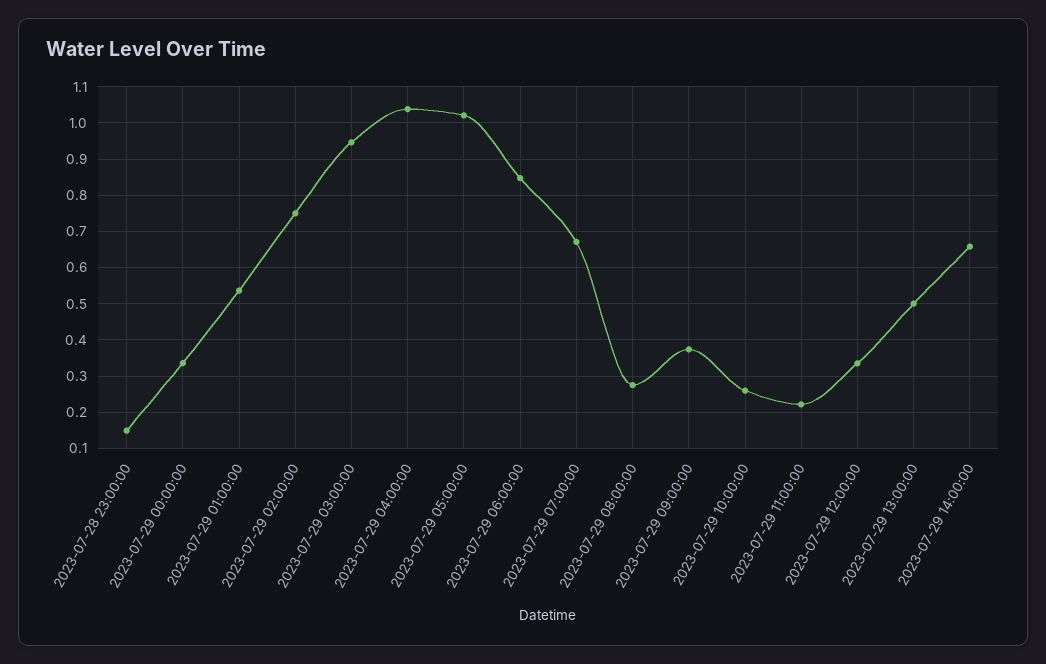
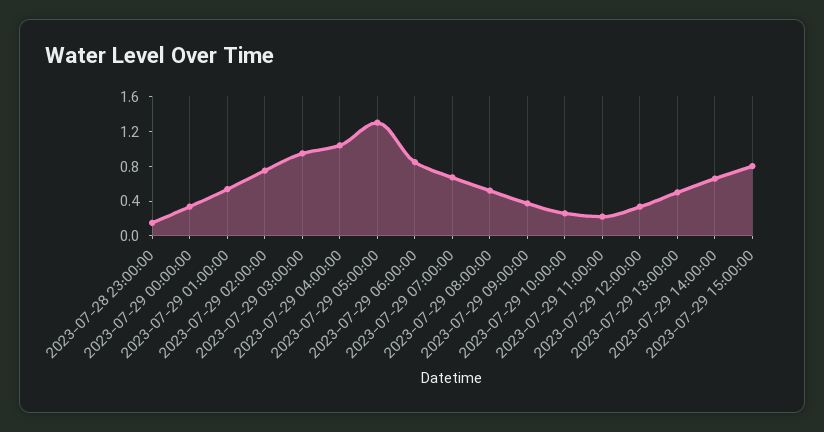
2023-07-29 05:00:00: 1.02 -> 1.3
2023-07-29 08:00:00: 0.28 -> 0.5
2023-07-29 15:00:00: none -> 0.8

